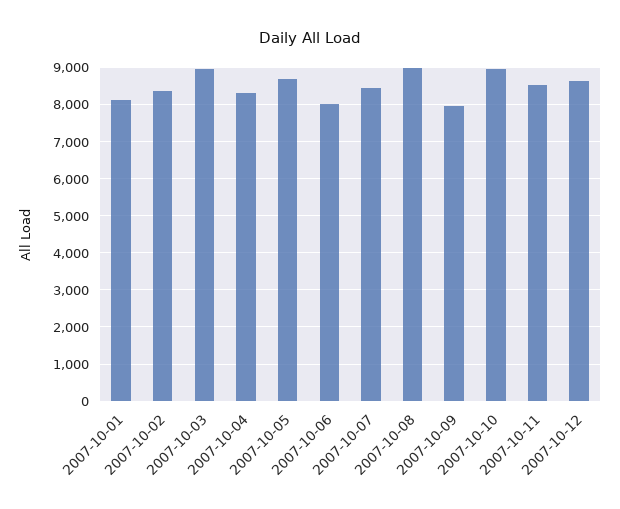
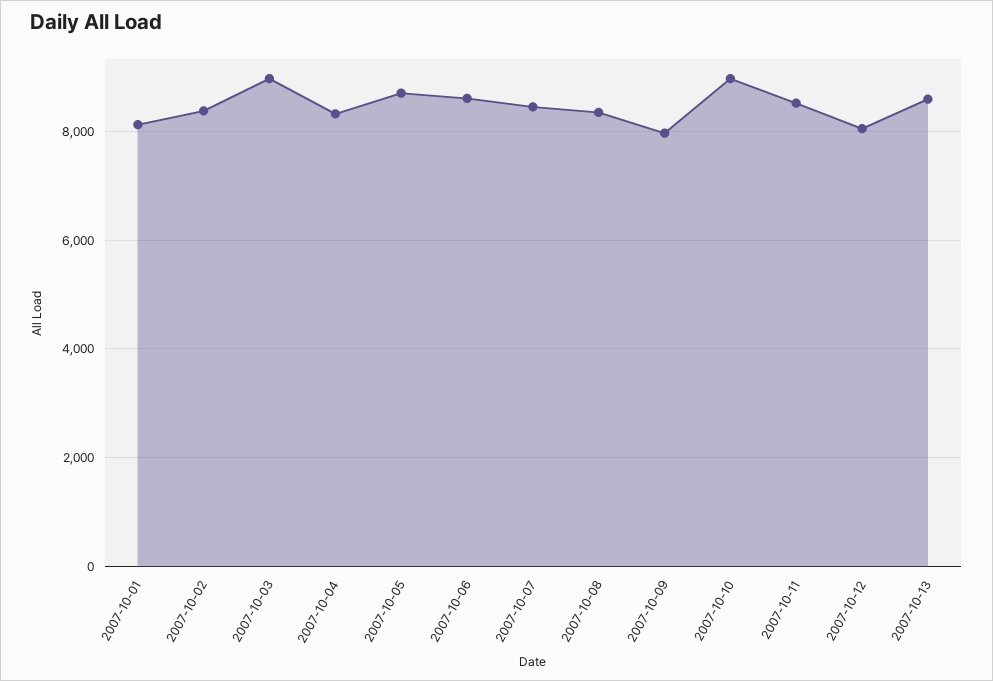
2007-10-06: 8000 -> 8600
2007-10-08: 9000 -> 8400
2007-10-12: 8600 -> 8000
2007-10-13: none -> 8600

